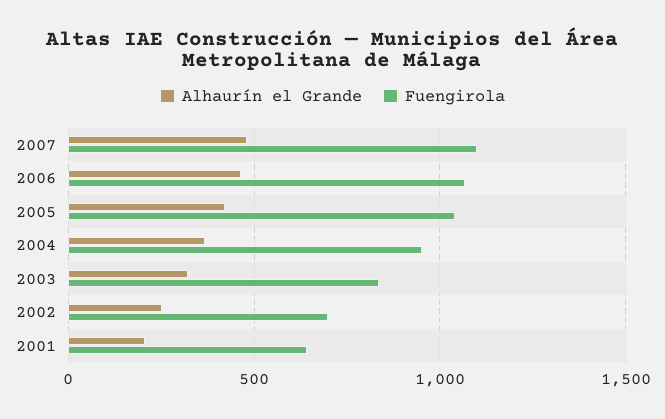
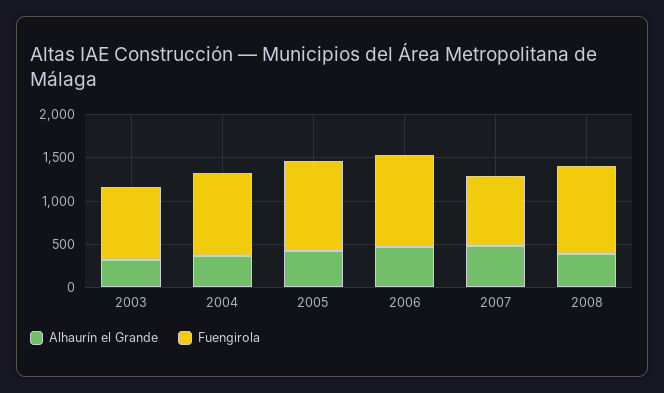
Fuengirola, 2007: 1100 -> 800
Alhaurín el Grande, 2002: 250 -> none
Fuengirola, 2002: 700 -> none
Alhaurín el Grande, 2001: 200 -> none
Fuengirola, 2001: 650 -> none
Alhaurín el Grande, 2008: none -> 400
Fuengirola, 2008: none -> 1000

